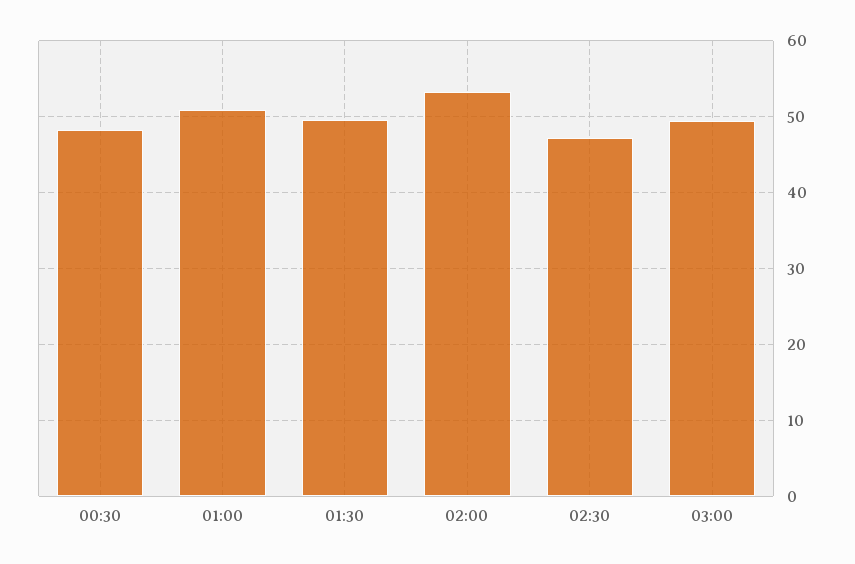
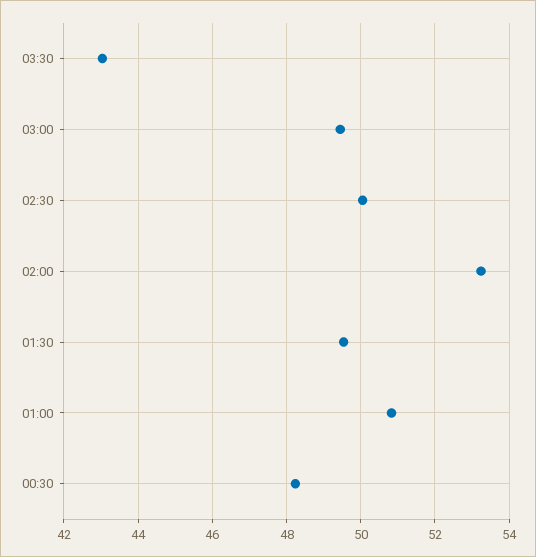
02:30: 47 -> 50
03:30: none -> 43

